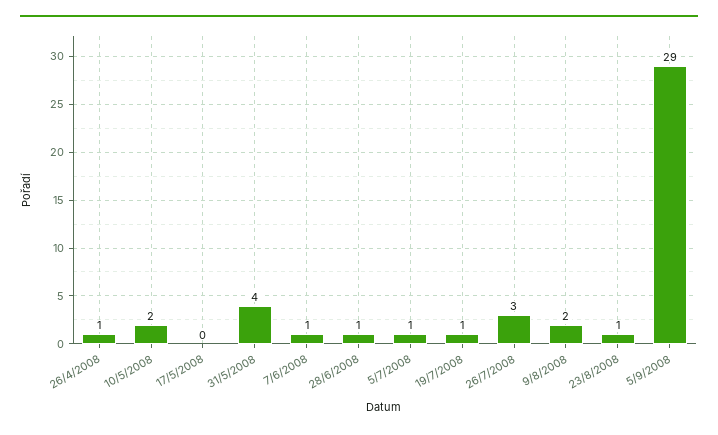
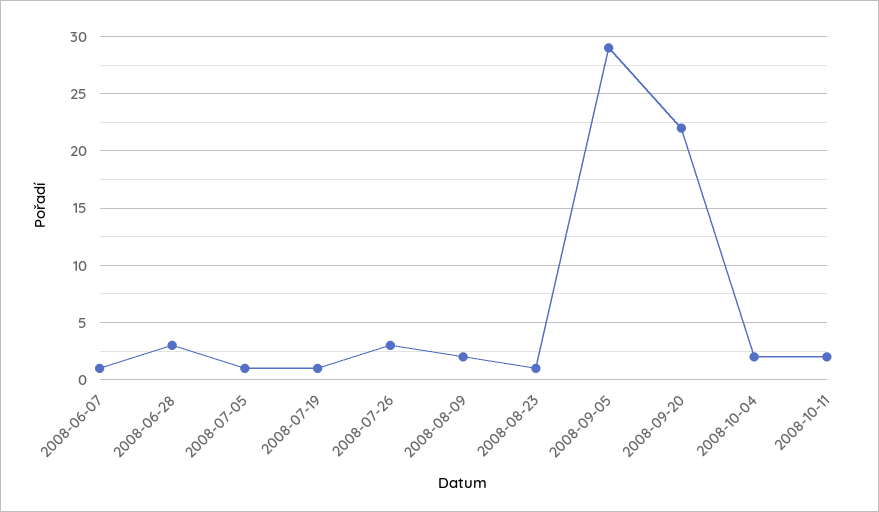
26/4/2008: 1 -> none
10/5/2008: 2 -> none
17/5/2008: 0 -> none
31/5/2008: 4 -> none
28/6/2008: 1 -> 3
2008-09-20: none -> 22
2008-10-04: none -> 2
2008-10-11: none -> 2

